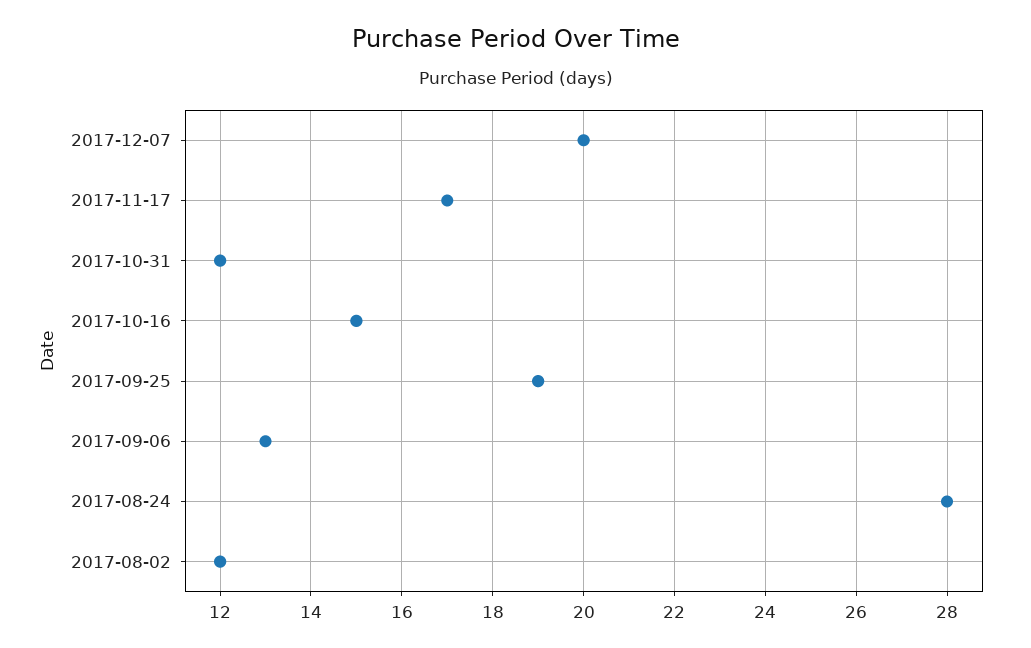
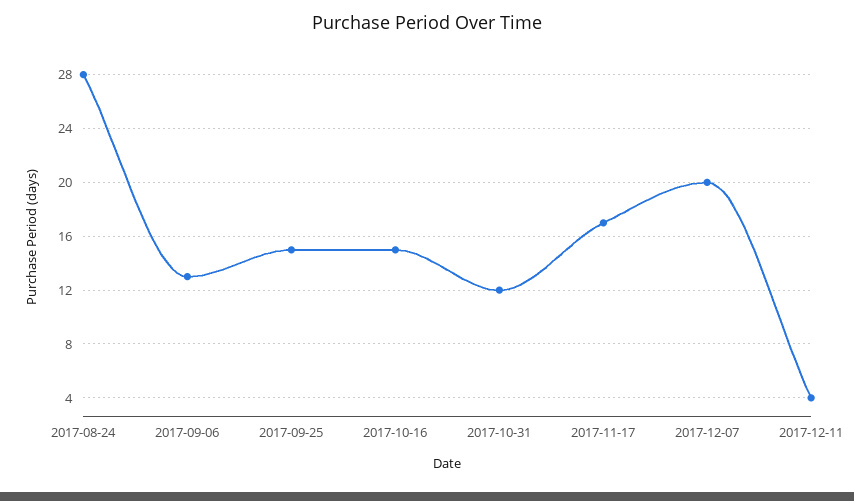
2017-09-25: 19 -> 15
2017-08-02: 12 -> none
2017-12-11: none -> 4

